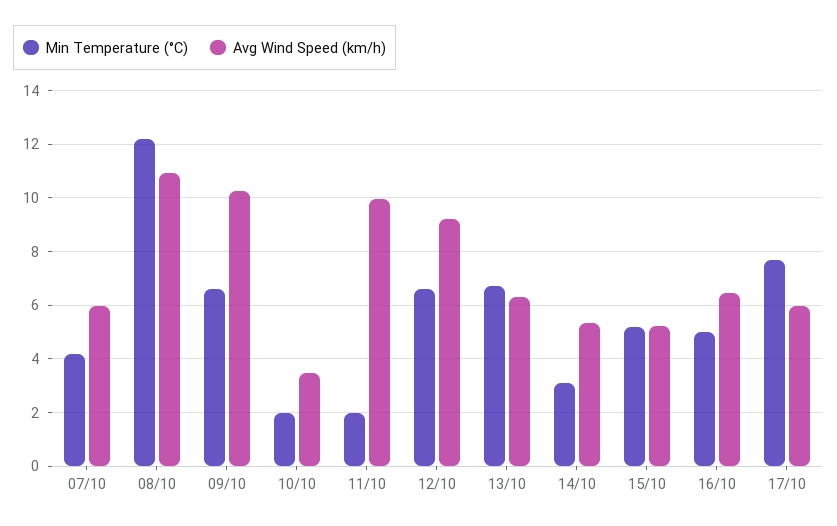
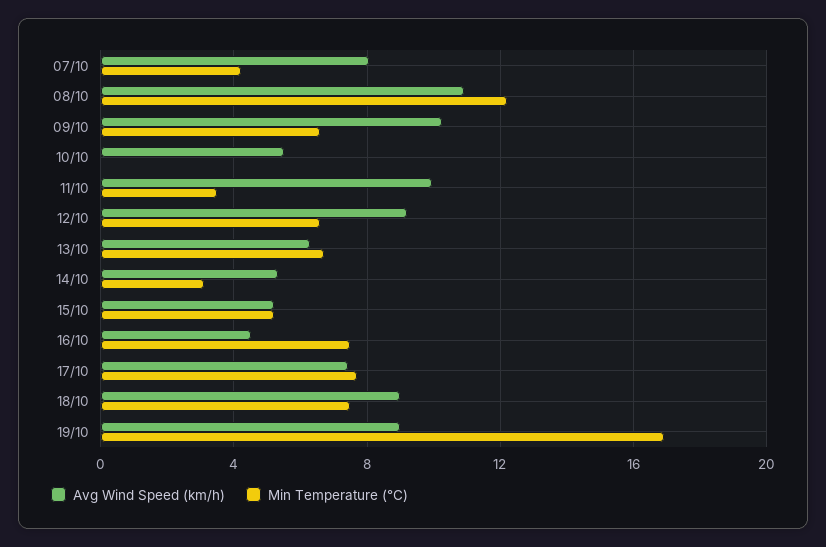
Avg Wind Speed (km/h), 07/10: 6 -> 8
Min Temperature (°C), 10/10: 2 -> 0
Avg Wind Speed (km/h), 10/10: 3.5 -> 5.5
Min Temperature (°C), 11/10: 2 -> 3.5
Min Temperature (°C), 16/10: 5 -> 7.5
Avg Wind Speed (km/h), 16/10: 6.5 -> 4.5
Avg Wind Speed (km/h), 17/10: 6 -> 7.5
Avg Wind Speed (km/h), 18/10: none -> 9
Min Temperature (°C), 18/10: none -> 7.5
Avg Wind Speed (km/h), 19/10: none -> 9
Min Temperature (°C), 19/10: none -> 17

